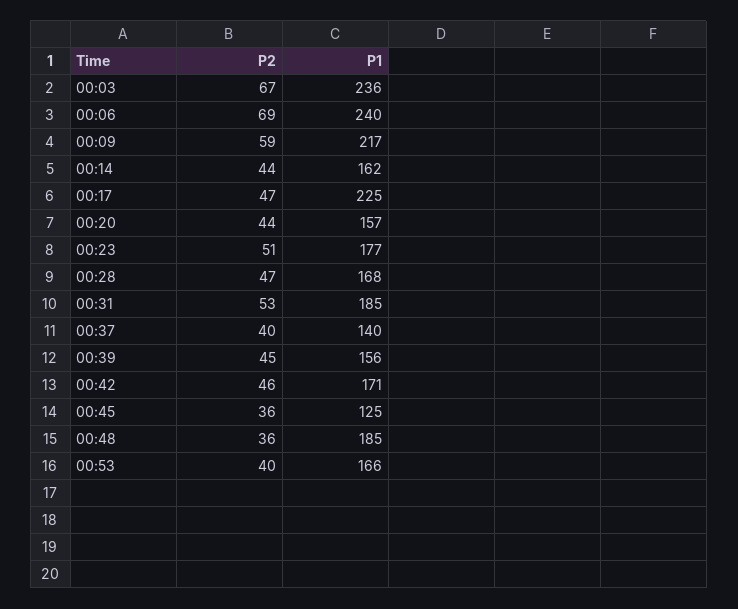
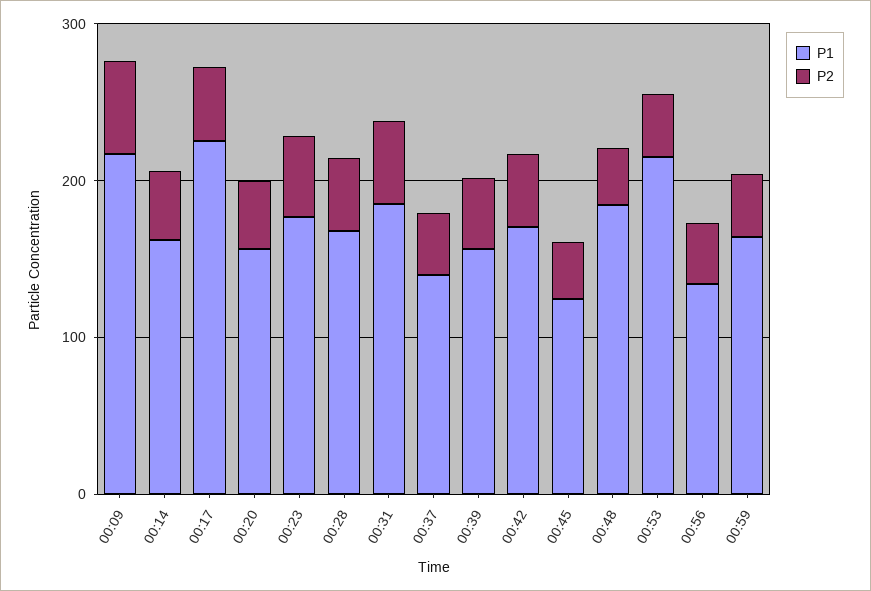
P2, 00:03: 67 -> none
P1, 00:03: 236 -> none
P2, 00:06: 69 -> none
P1, 00:06: 240 -> none
P1, 00:53: 166 -> 220
P1, 00:56: none -> 140
P2, 00:56: none -> 40
P1, 00:59: none -> 160
P2, 00:59: none -> 40

